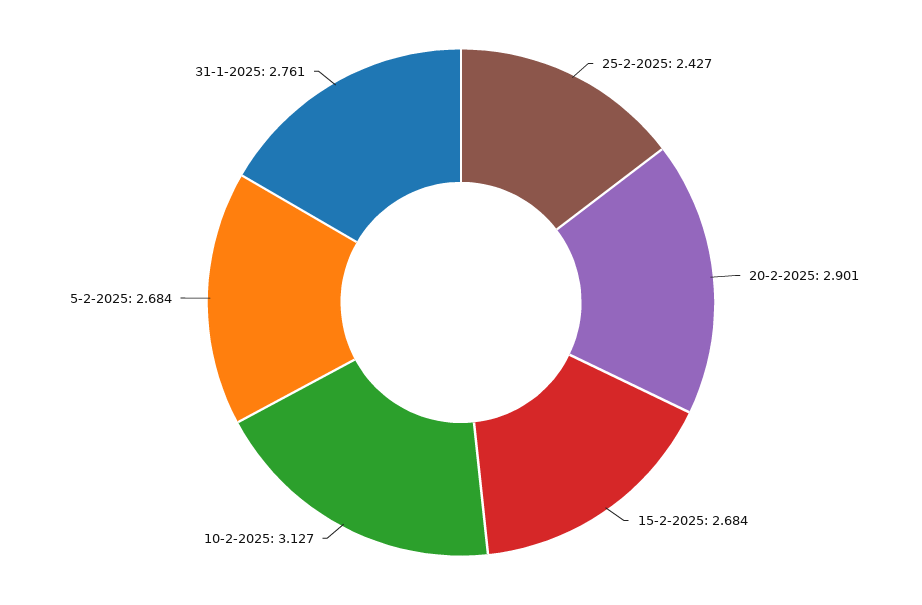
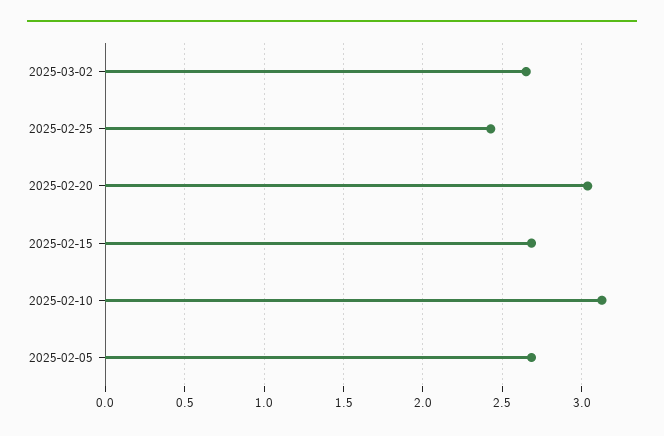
20-2-2025: 2.901 -> 3.05
31-1-2025: 2.761 -> none
2025-03-02: none -> 2.65

